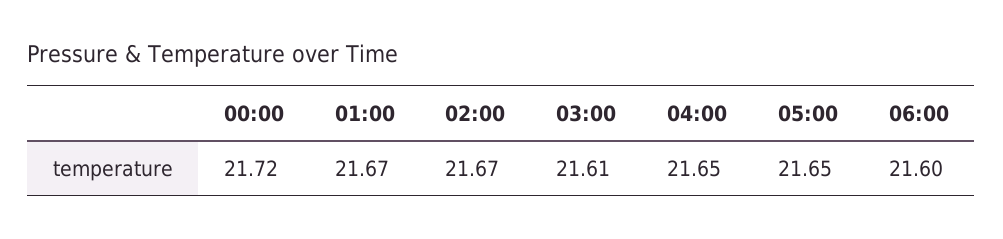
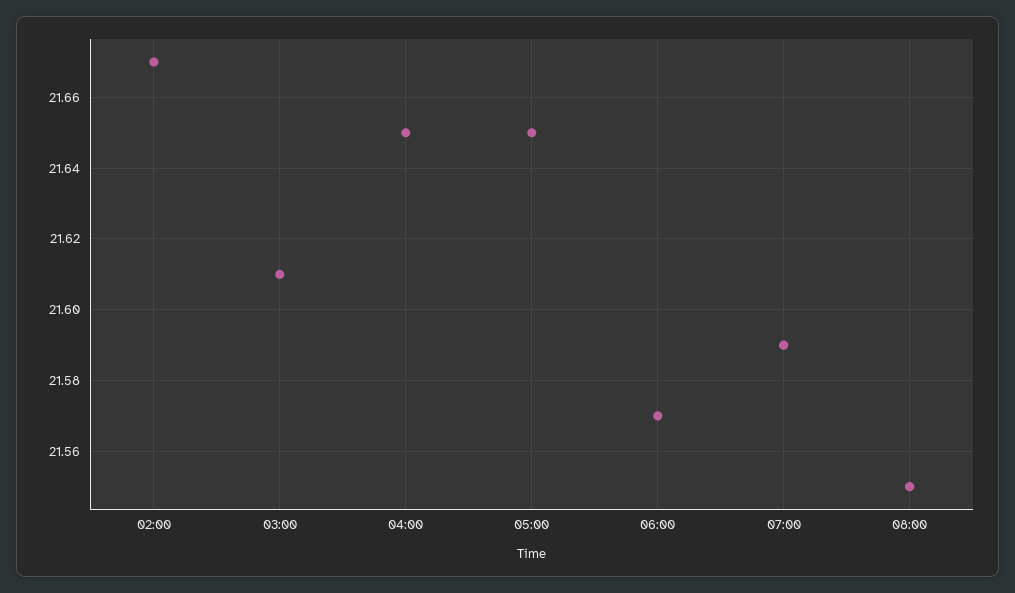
00:00: 21.72 -> none
01:00: 21.67 -> none
06:00: 21.6 -> 21.57
07:00: none -> 21.59
08:00: none -> 21.55

